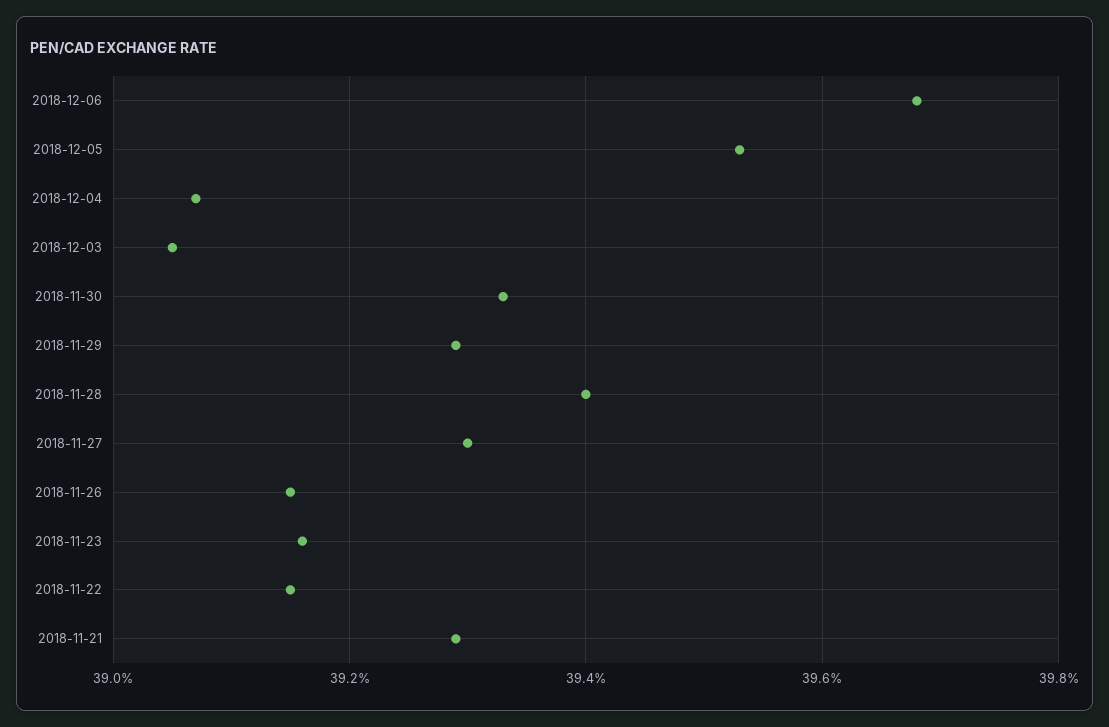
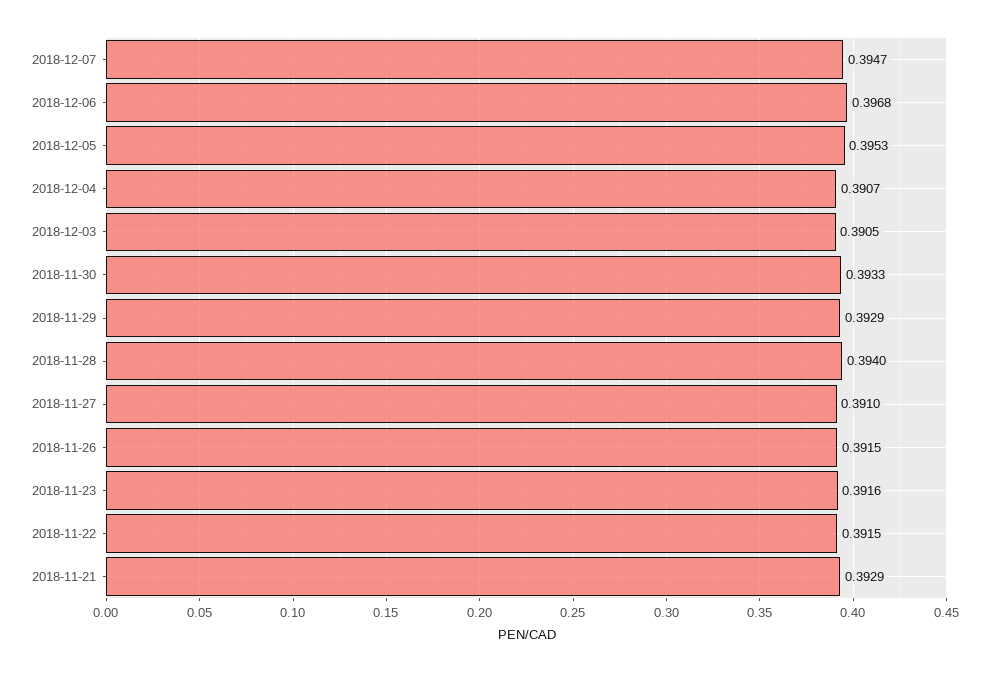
2018-11-27: 0.393 -> 0.391
2018-12-07: none -> 0.3947

